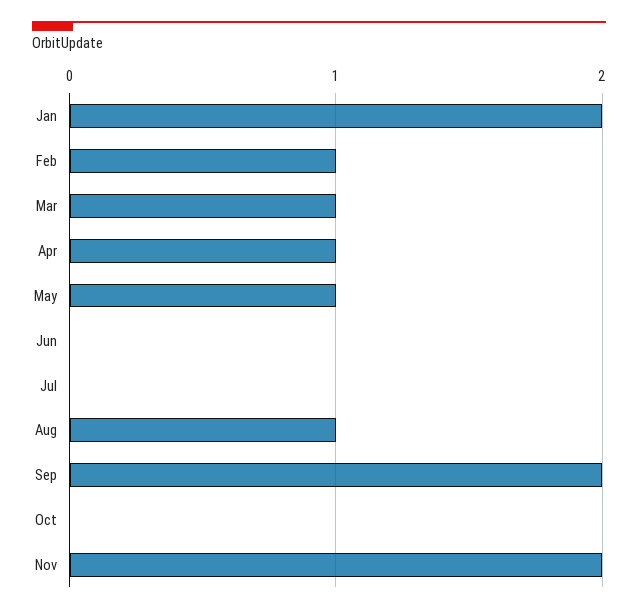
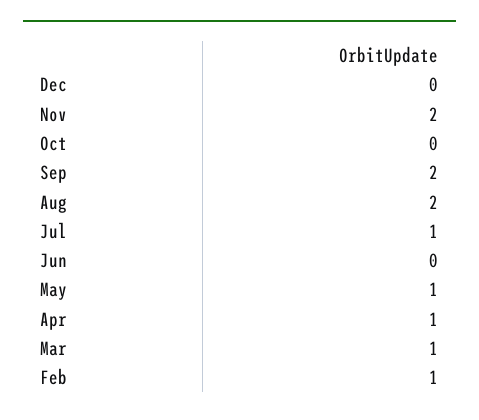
Jan: 2 -> none
Jul: 0 -> 1
Aug: 1 -> 2
Dec: none -> 0

